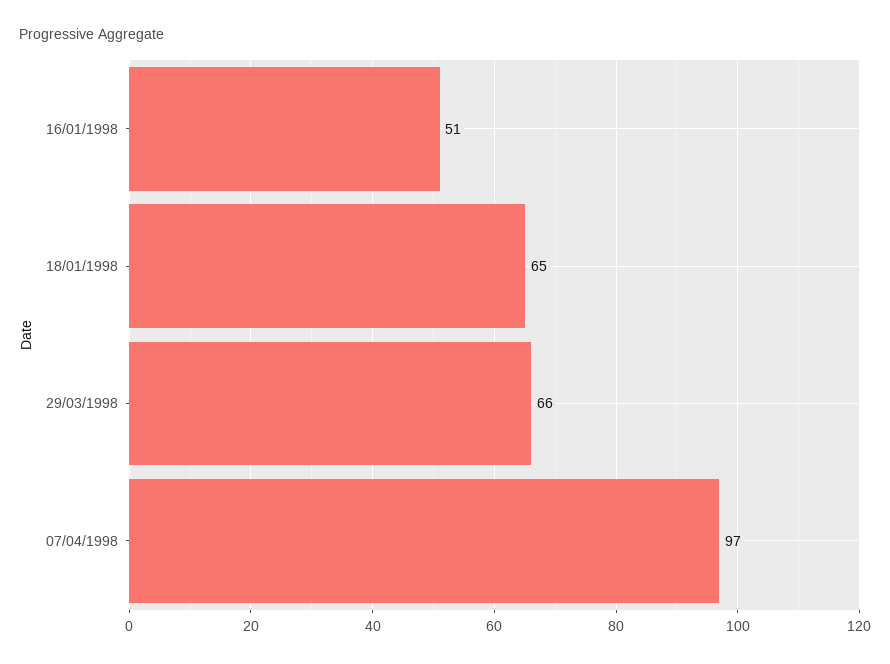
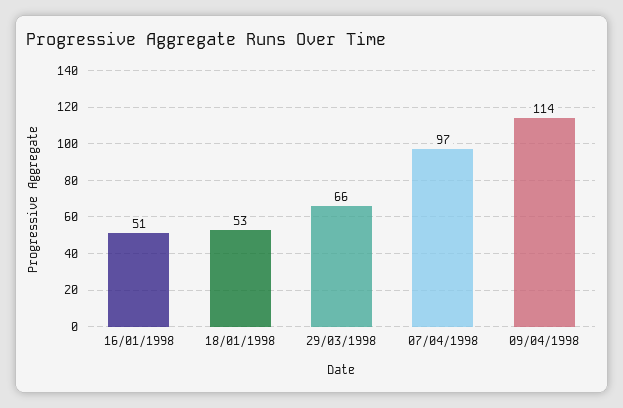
18/01/1998: 65 -> 53
09/04/1998: none -> 114

